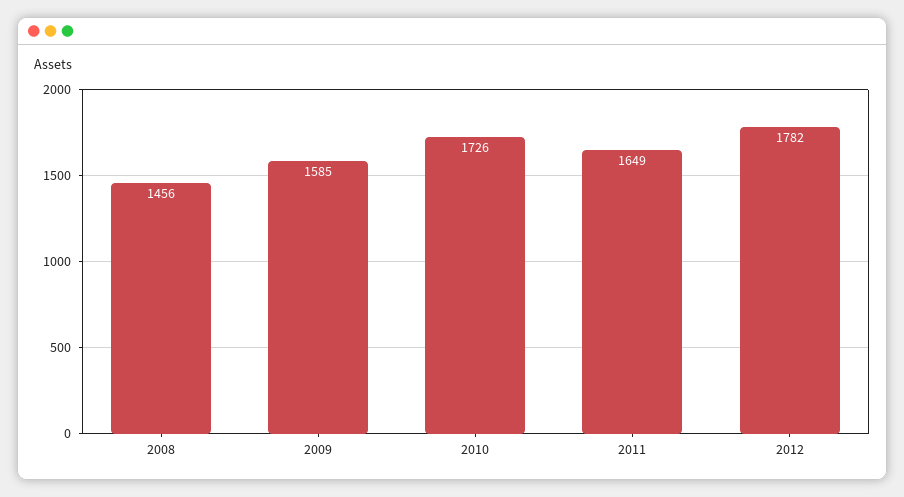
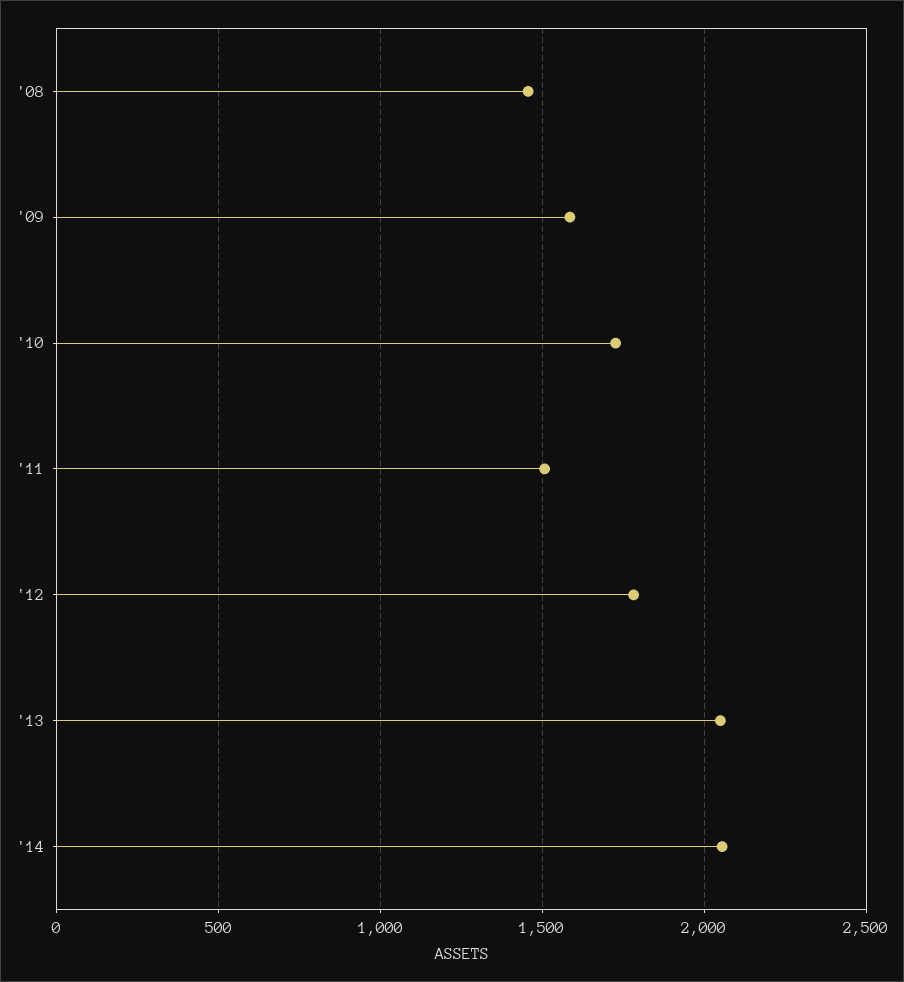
2011: 1649 -> 1500
'13: none -> 2050
'14: none -> 2050

